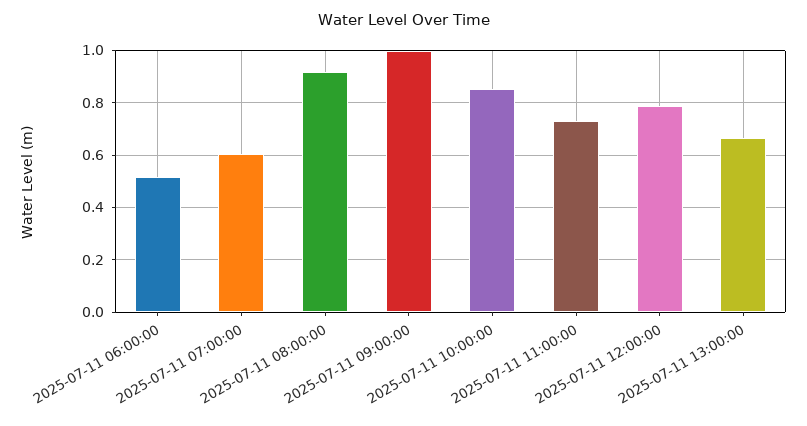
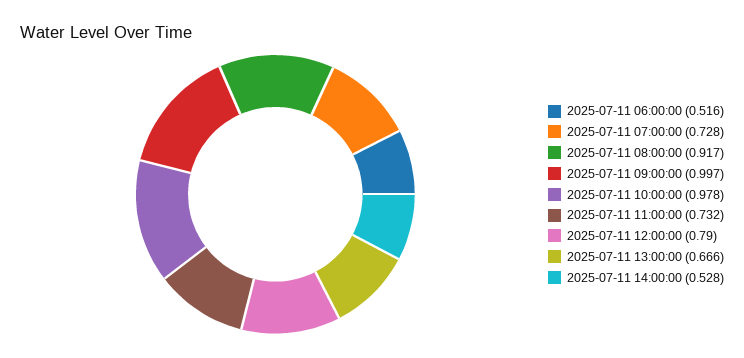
2025-07-11 07:00:00: 0.6 -> 0.728
2025-07-11 10:00:00: 0.85 -> 0.978
2025-07-11 14:00:00: none -> 0.528

